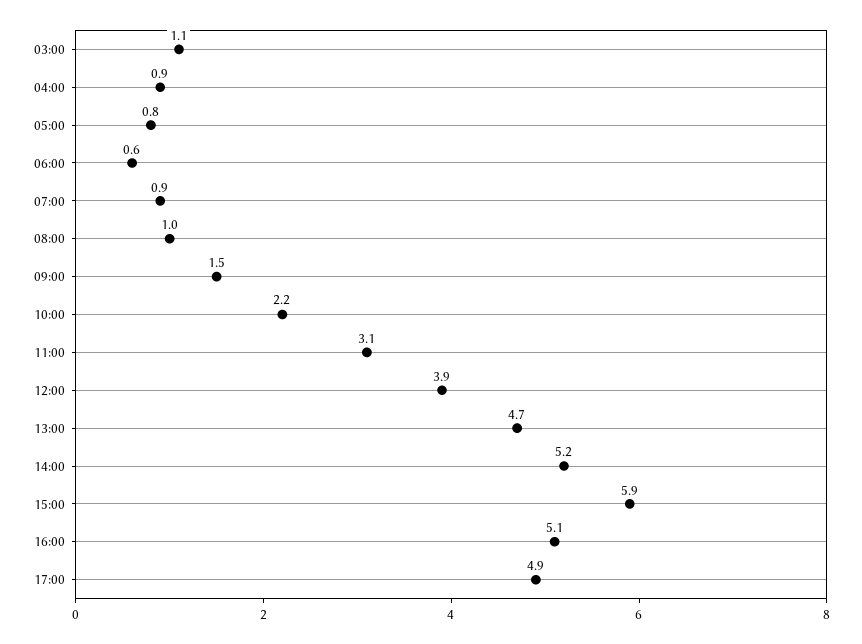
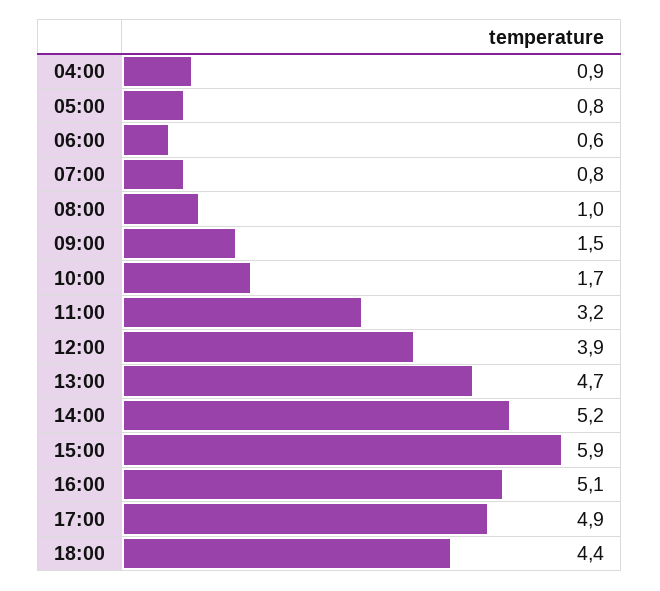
03:00: 1.1 -> none
07:00: 0.9 -> 0.8
10:00: 2.2 -> 1.7
11:00: 3.1 -> 3.2
18:00: none -> 4.4

